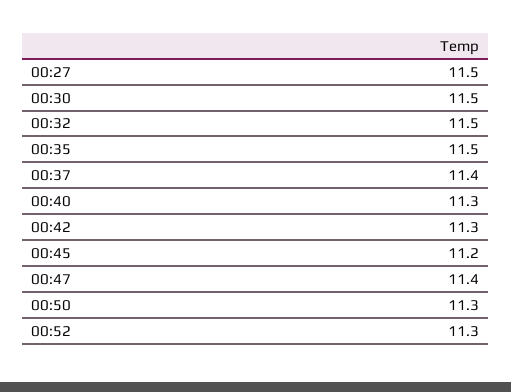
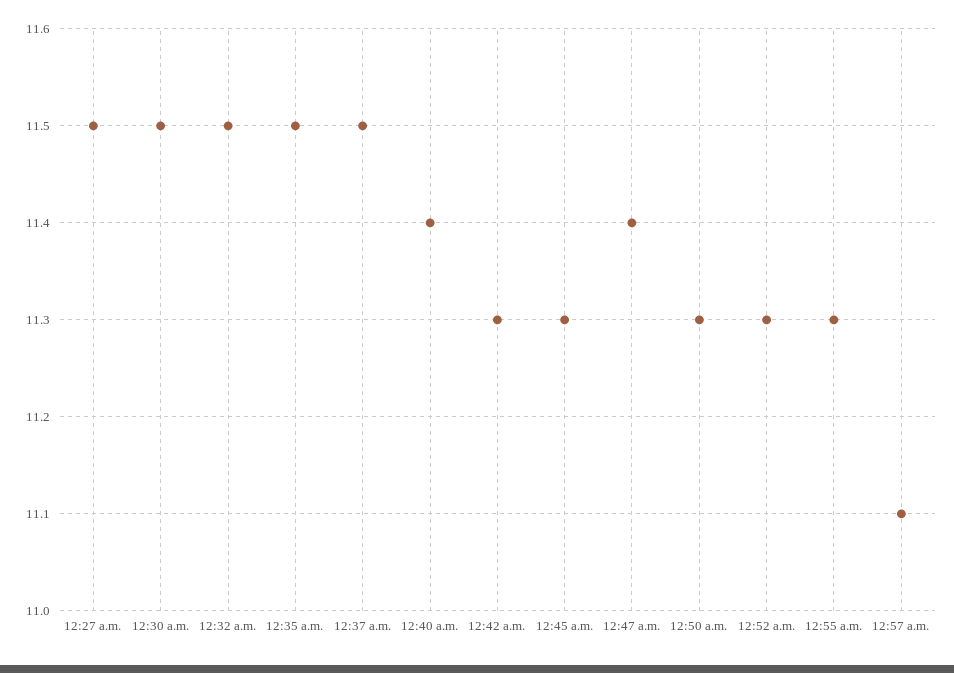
00:37: 11.4 -> 11.5
00:40: 11.3 -> 11.4
00:45: 11.2 -> 11.3
12:55 a.m.: none -> 11.3
12:57 a.m.: none -> 11.1

